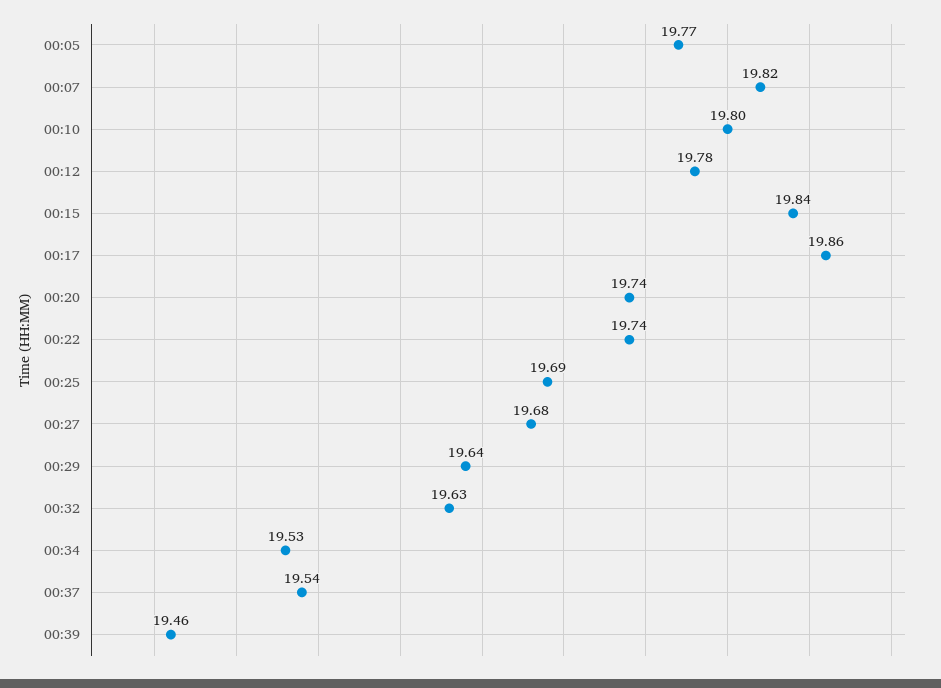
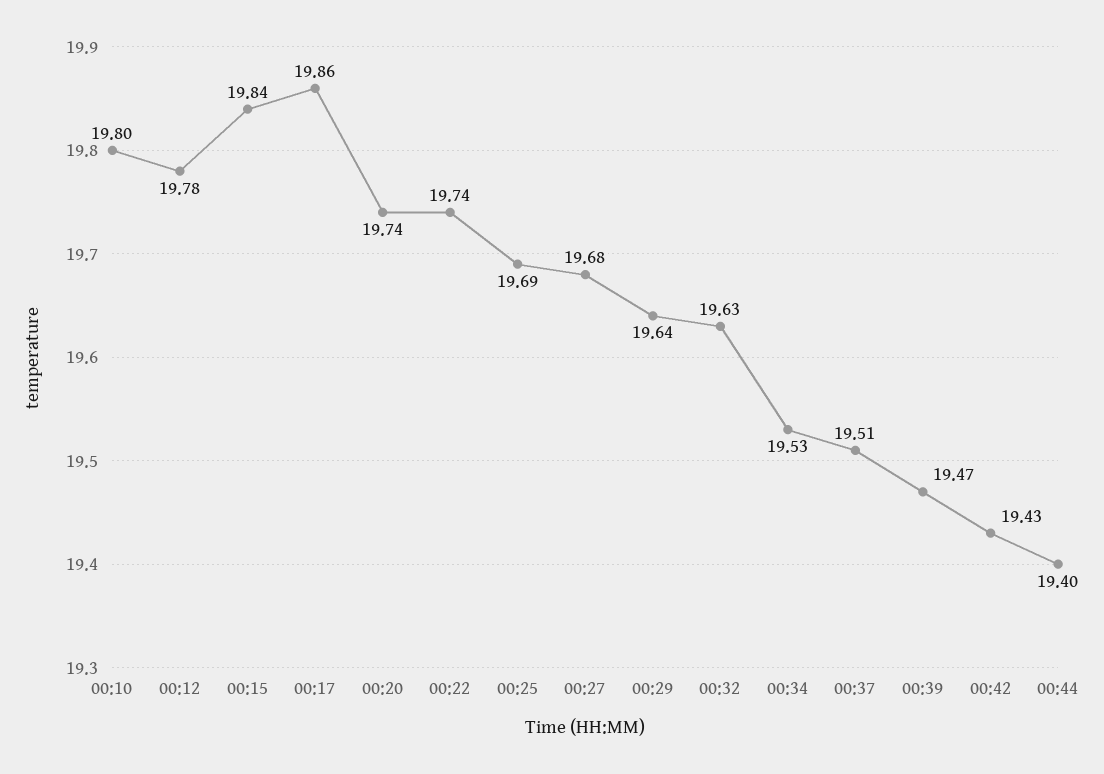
00:05: 19.77 -> none
00:07: 19.82 -> none
00:37: 19.54 -> 19.51
00:39: 19.46 -> 19.47
00:42: none -> 19.43
00:44: none -> 19.4

